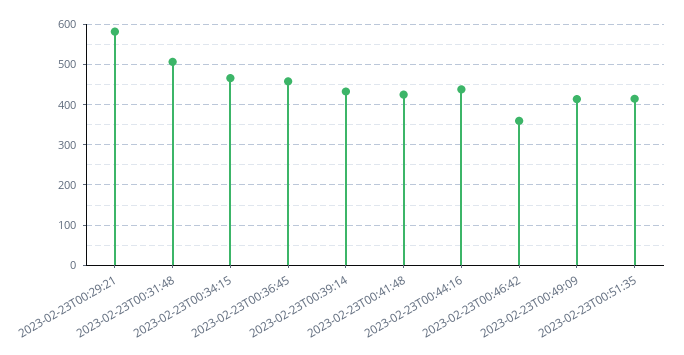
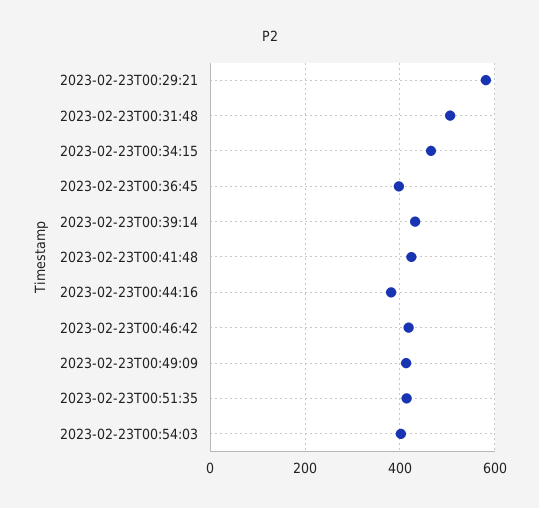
2023-02-23T00:36:45: 460 -> 400
2023-02-23T00:44:16: 440 -> 380
2023-02-23T00:46:42: 360 -> 420
2023-02-23T00:54:03: none -> 400

